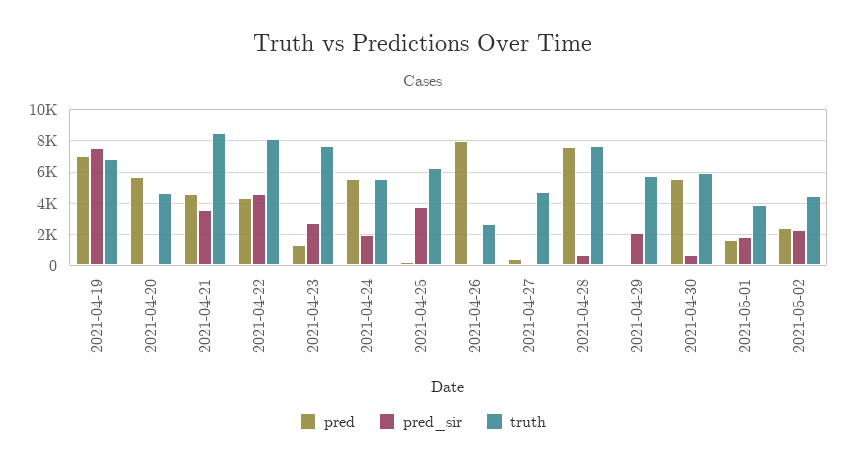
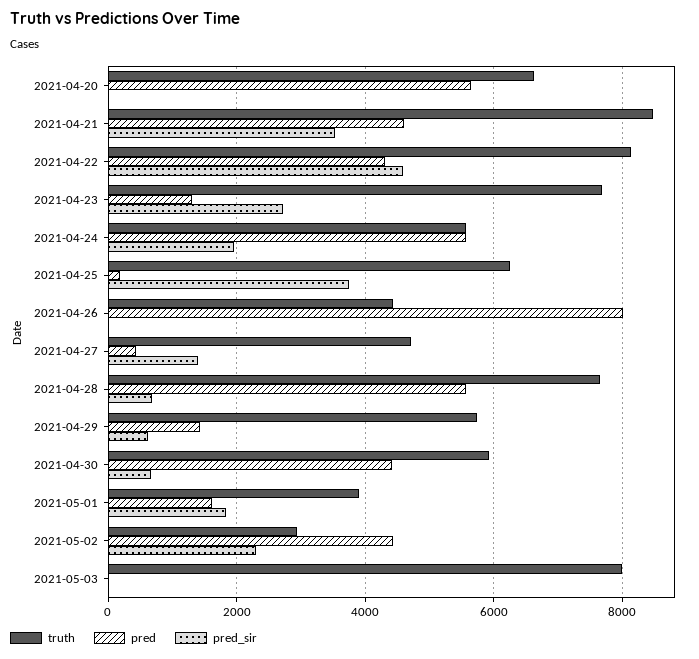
pred, 2021-04-19: 7000 -> none
pred_sir, 2021-04-19: 7500 -> none
truth, 2021-04-19: 7000 -> none
truth, 2021-04-20: 4500 -> 6600
truth, 2021-04-26: 2500 -> 4400
pred_sir, 2021-04-27: 0 -> 1400
pred, 2021-04-28: 7500 -> 5600
pred, 2021-04-29: 0 -> 1400
pred_sir, 2021-04-29: 2000 -> 600
pred, 2021-04-30: 5500 -> 4400
pred, 2021-05-02: 2500 -> 4400
truth, 2021-05-02: 4500 -> 3000
truth, 2021-05-03: none -> 8000
pred, 2021-05-03: none -> 0
pred_sir, 2021-05-03: none -> 0

